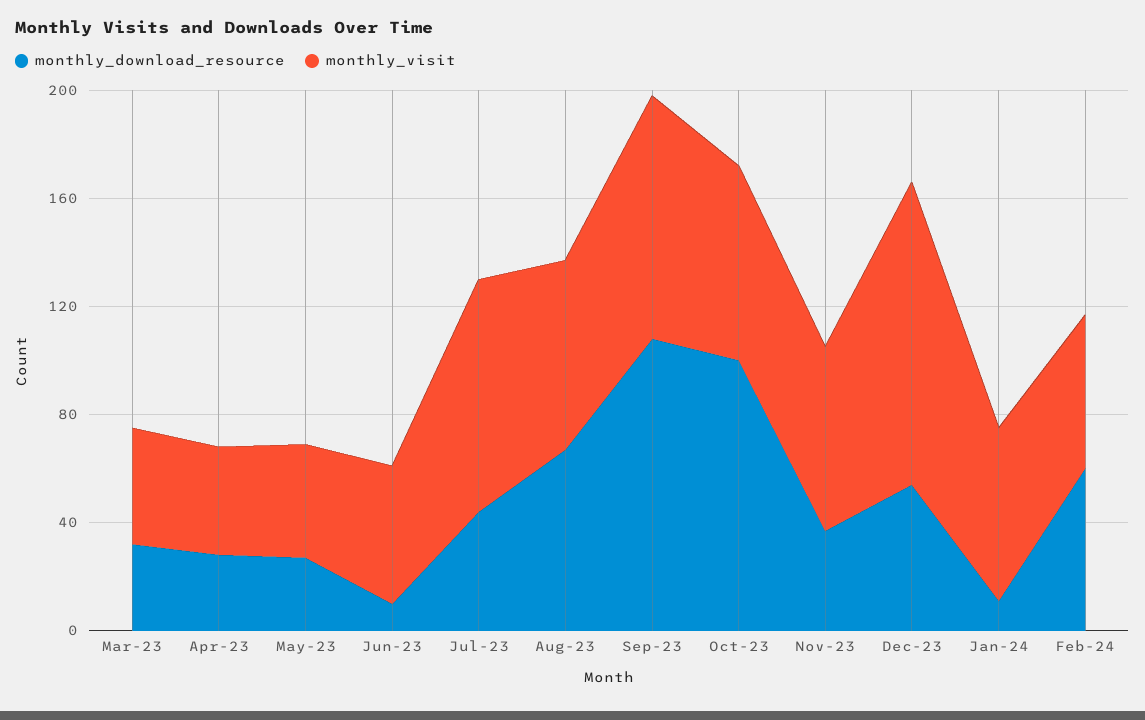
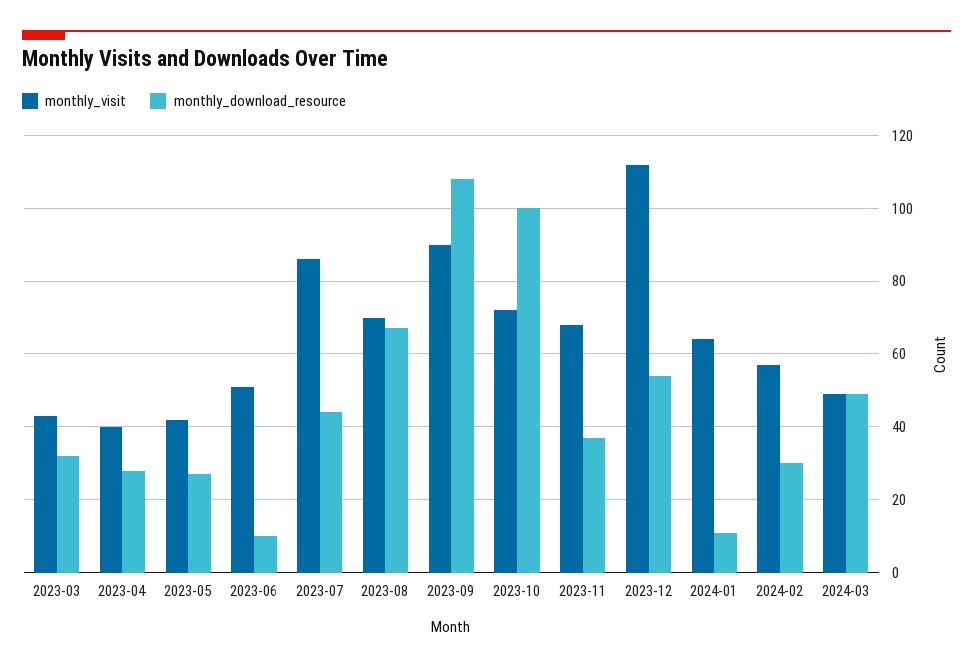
monthly_download_resource, Feb-24: 60 -> 30
monthly_visit, 2024-03: none -> 50
monthly_download_resource, 2024-03: none -> 50

